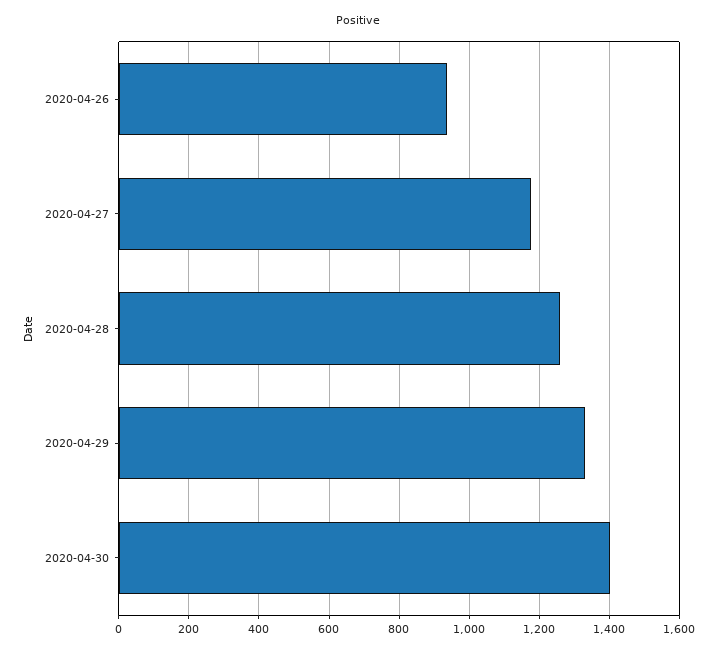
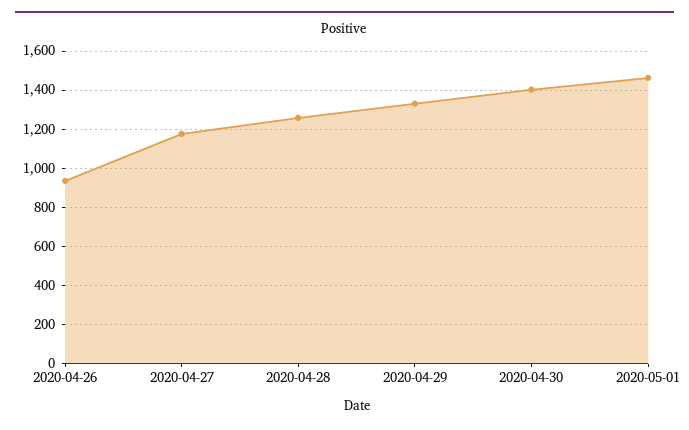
2020-05-01: none -> 1450

